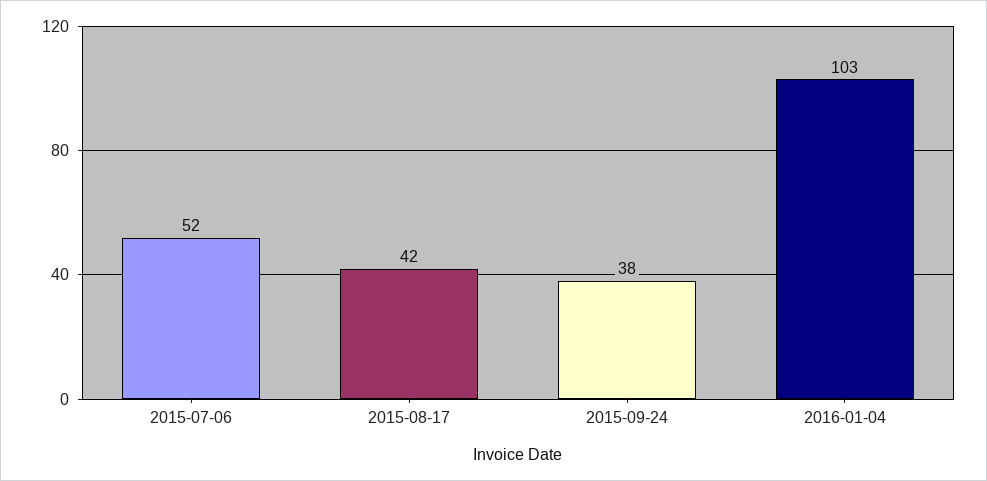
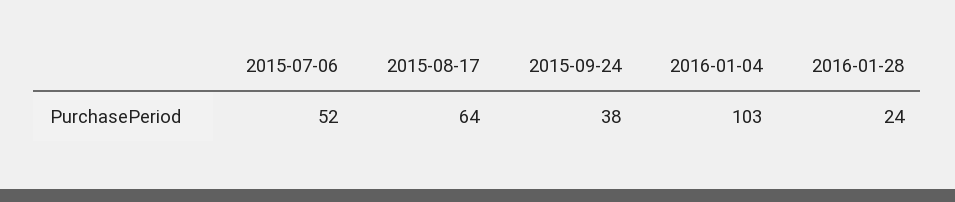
2015-08-17: 42 -> 64
2016-01-28: none -> 24

